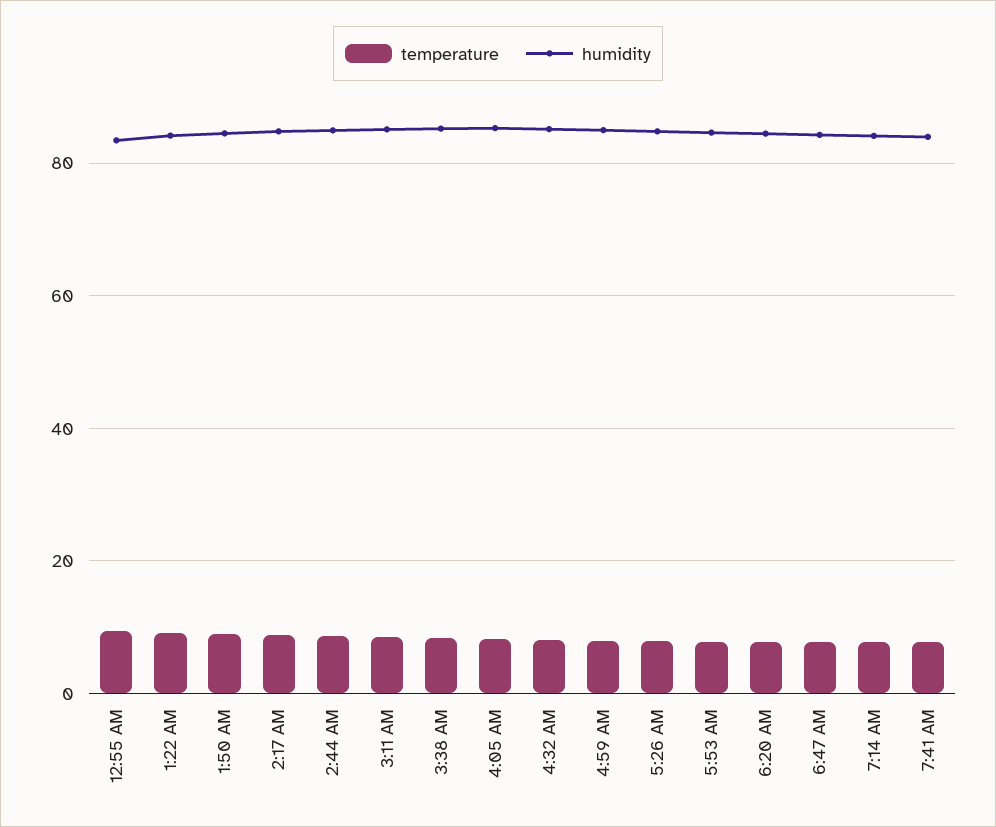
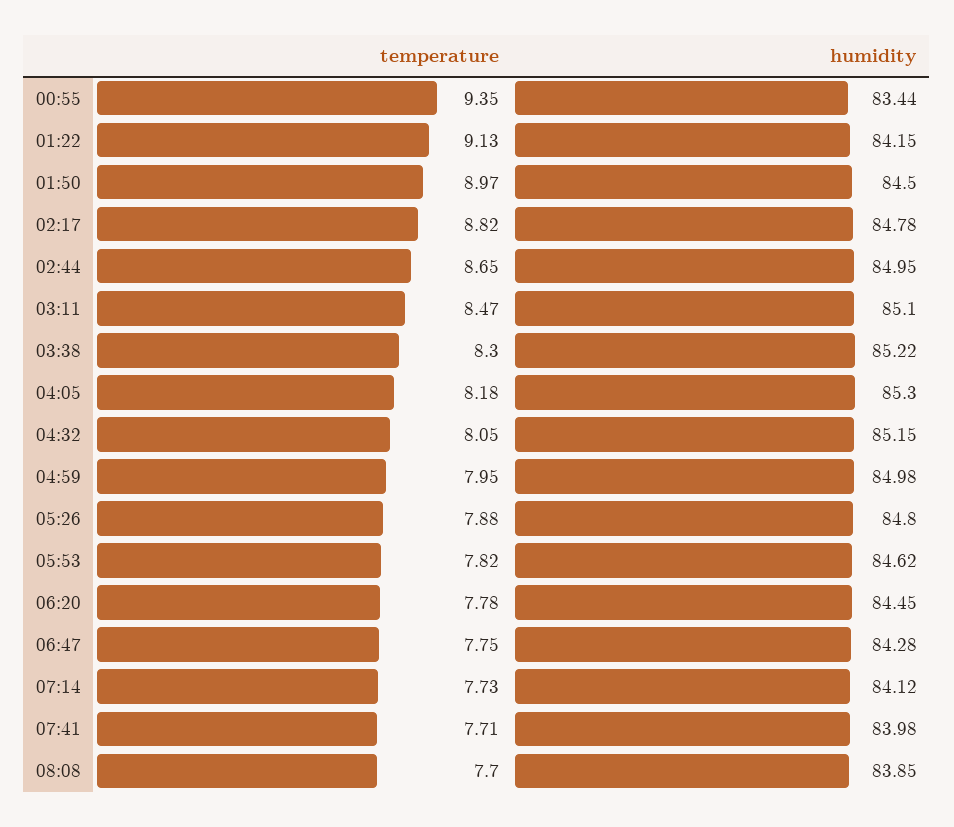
temperature, 08:08: none -> 7.7
humidity, 08:08: none -> 83.85

